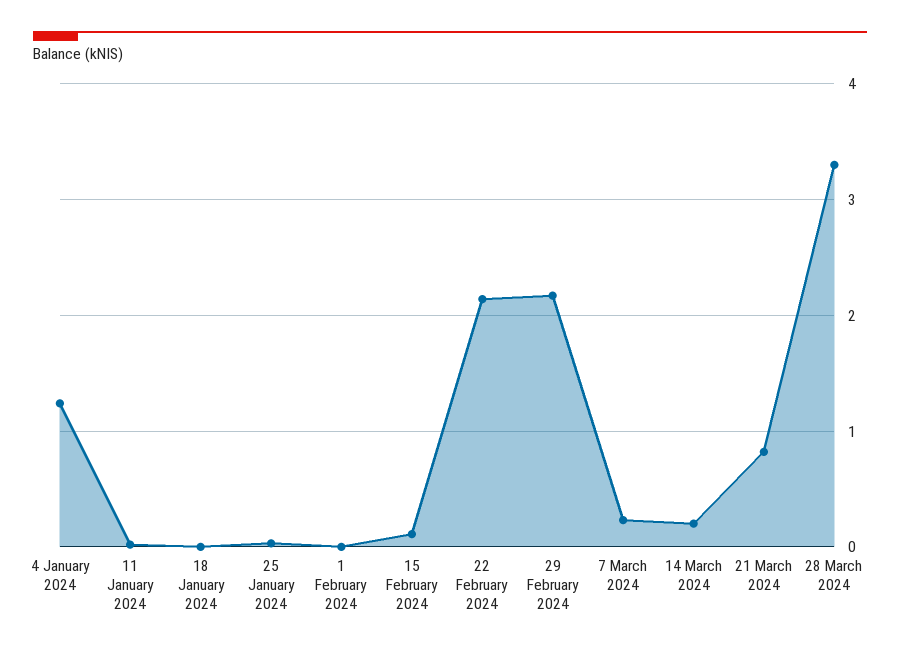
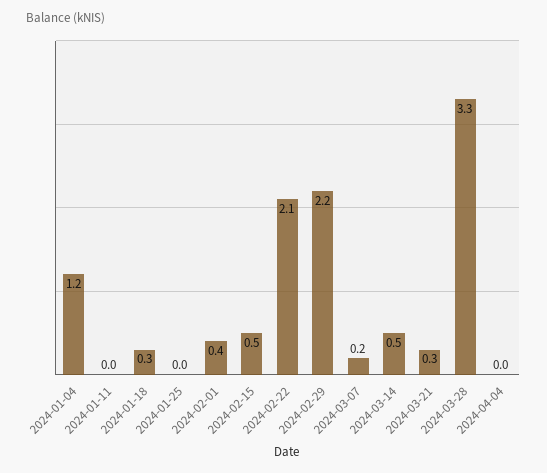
18 January 2024: 0 -> 0.3
1 February 2024: 0 -> 0.4
15 February 2024: 0.1 -> 0.5
14 March 2024: 0.2 -> 0.5
21 March 2024: 0.8 -> 0.3
2024-04-04: none -> 0

